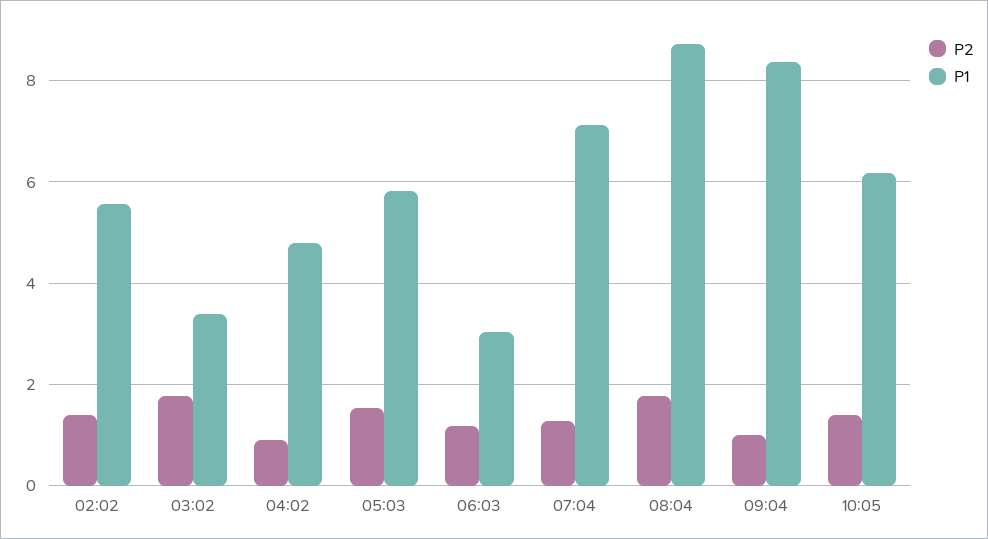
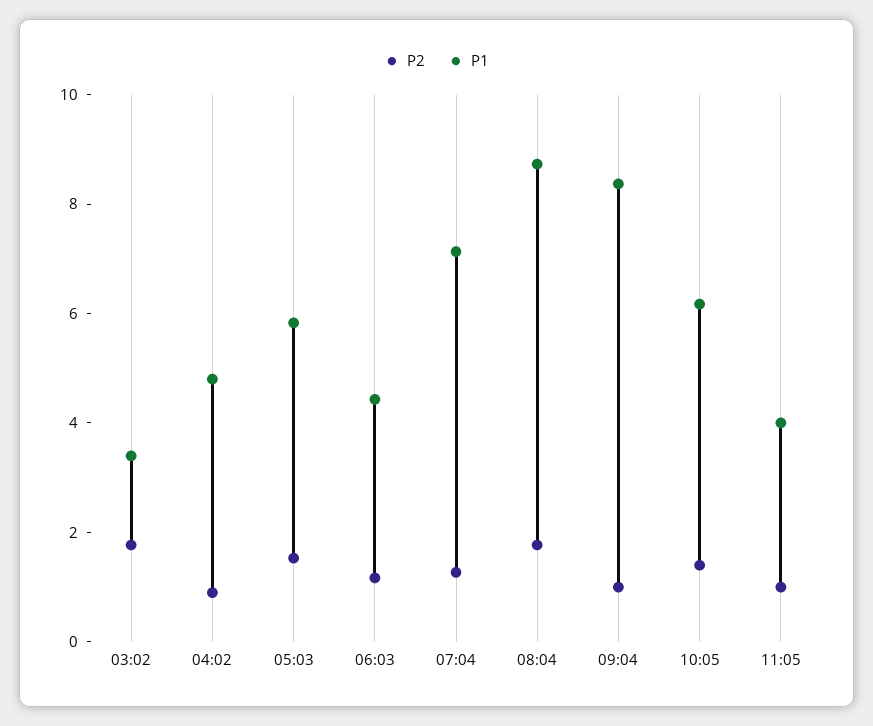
P2, 02:02: 1.4 -> none
P1, 02:02: 5.6 -> none
P1, 06:03: 3 -> 4.5
P2, 11:05: none -> 1
P1, 11:05: none -> 4

